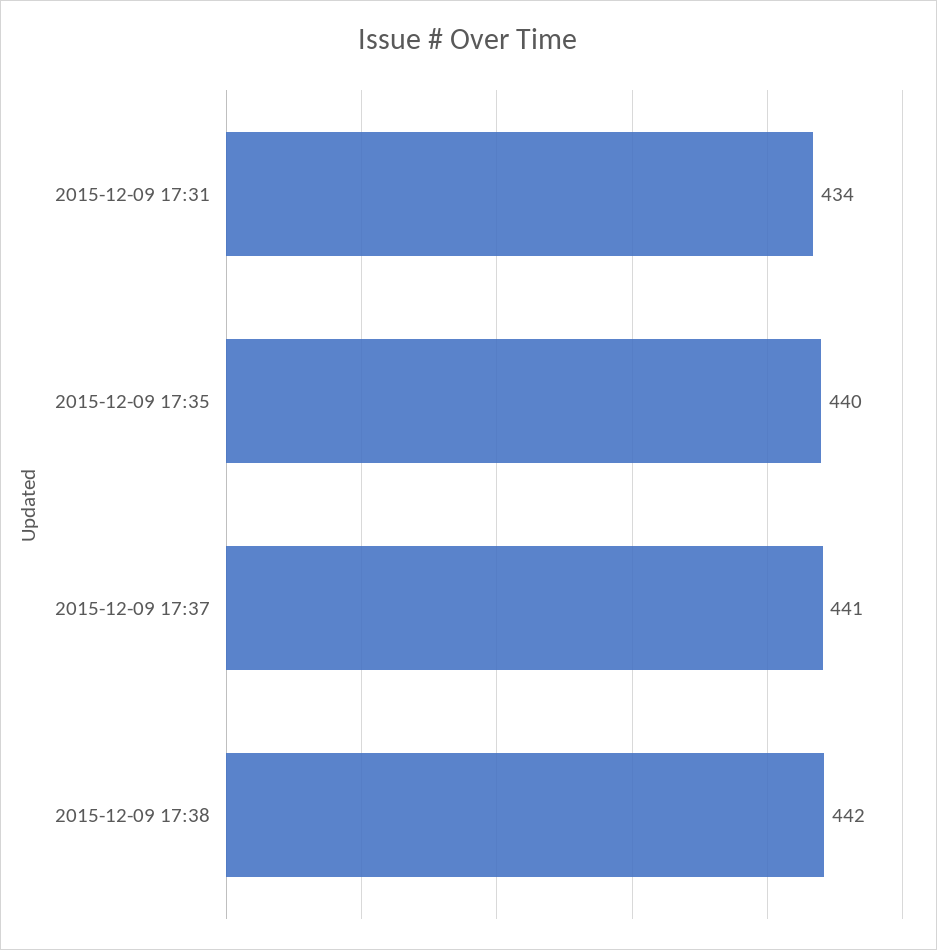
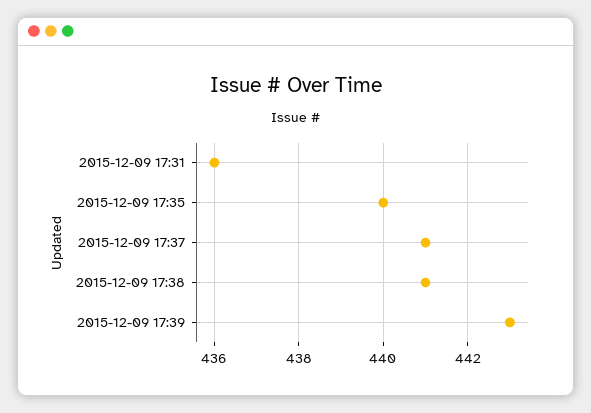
2015-12-09 17:31: 434 -> 436
2015-12-09 17:38: 442 -> 441
2015-12-09 17:39: none -> 443

